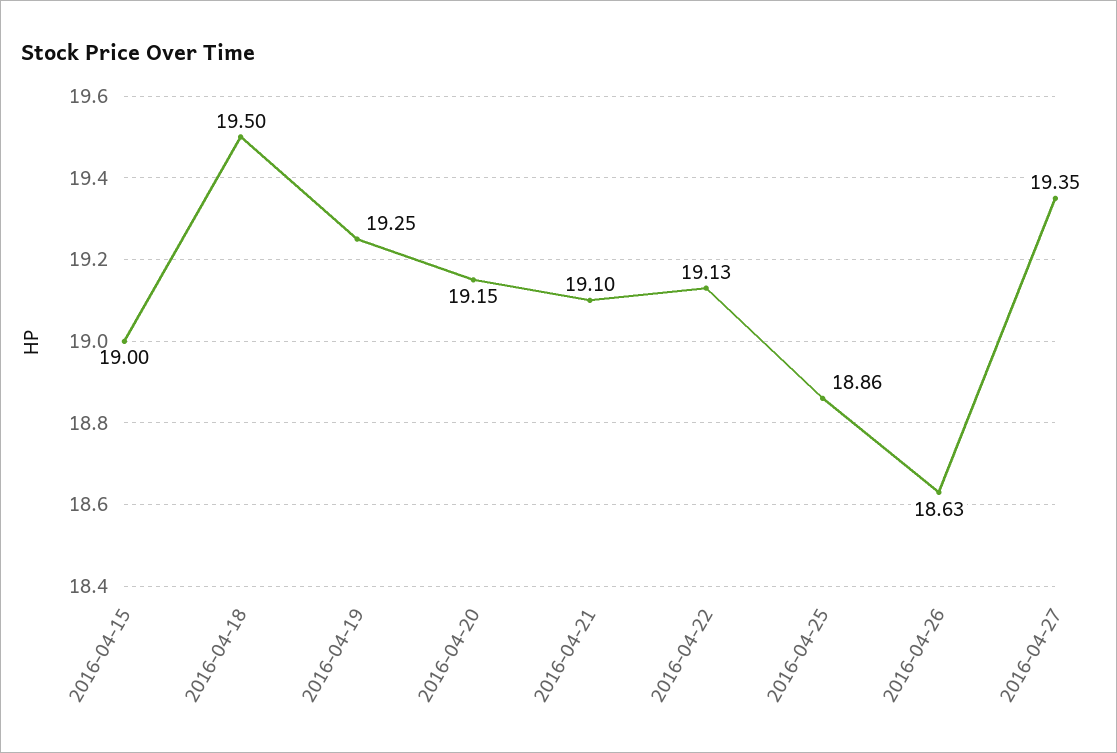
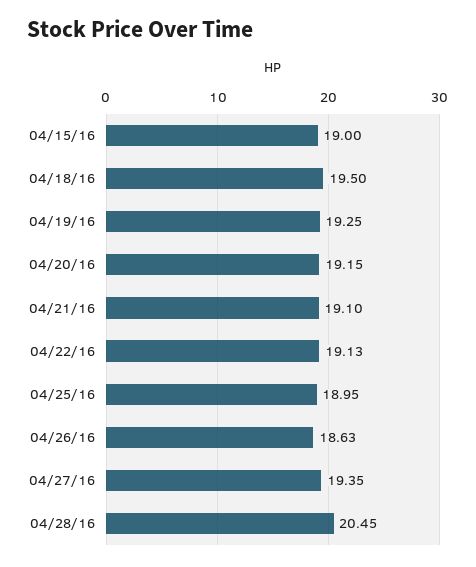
2016-04-25: 18.86 -> 18.95
04/28/16: none -> 20.45

